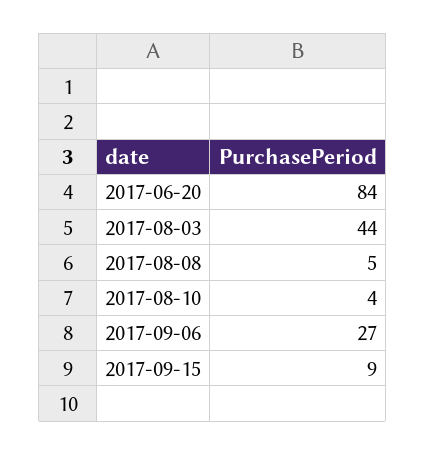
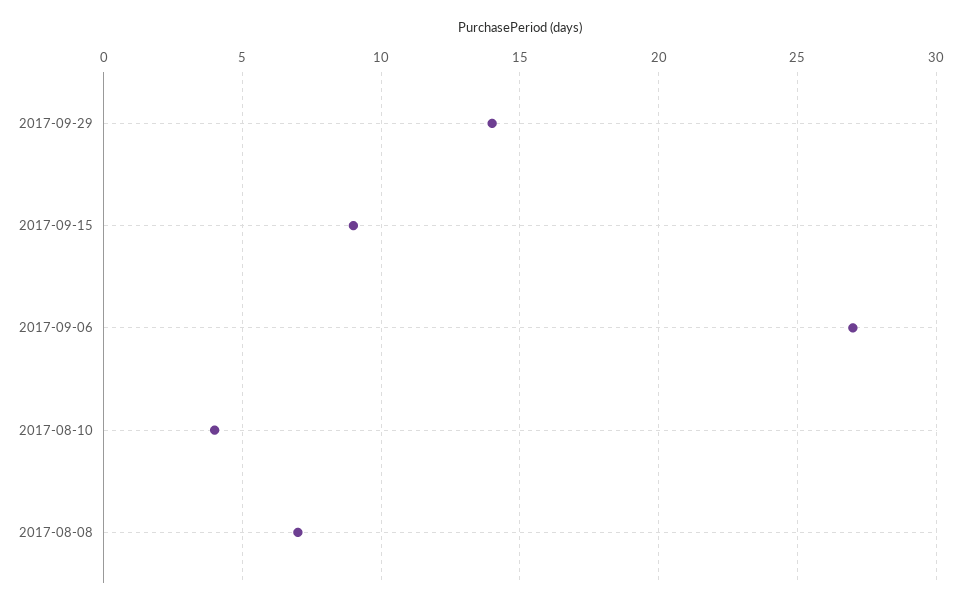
2017-06-20: 84 -> none
2017-08-03: 44 -> none
2017-08-08: 5 -> 7
2017-09-29: none -> 14

